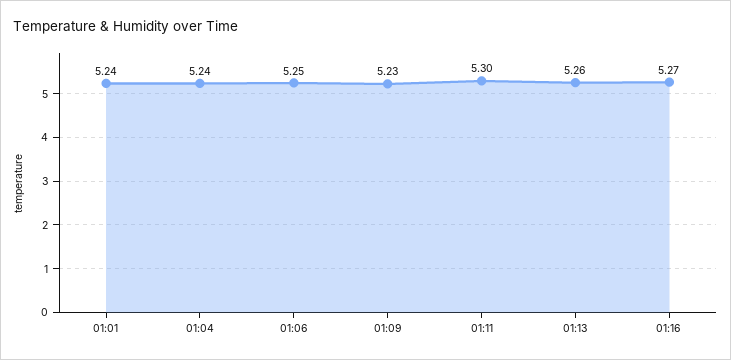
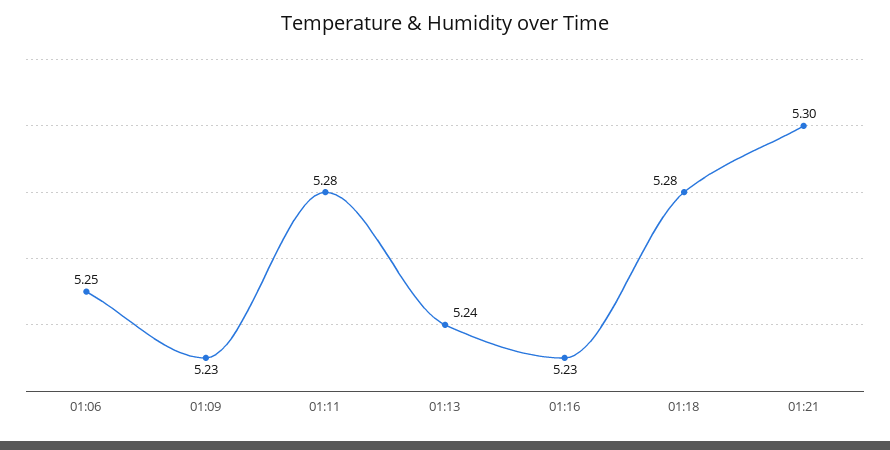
01:01: 5.24 -> none
01:04: 5.24 -> none
01:11: 5.3 -> 5.28
01:13: 5.26 -> 5.24
01:16: 5.27 -> 5.23
01:18: none -> 5.28
01:21: none -> 5.3

